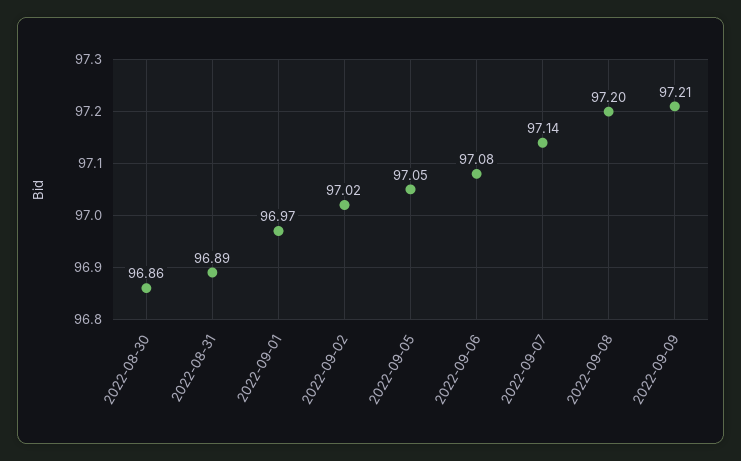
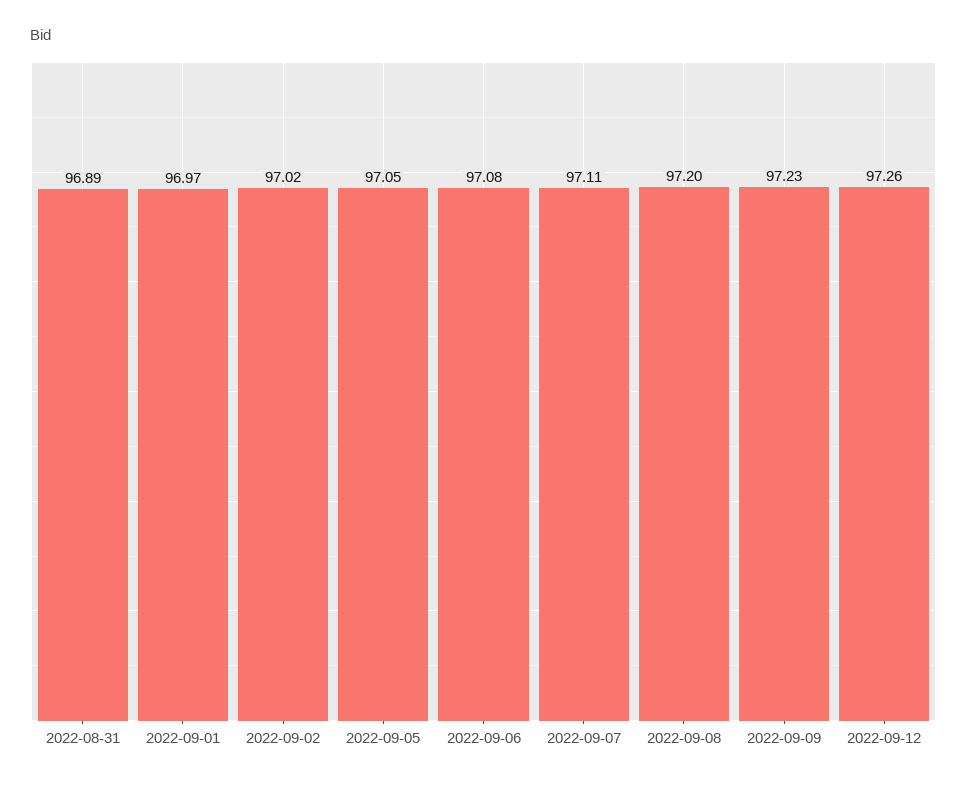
2022-08-30: 96.86 -> none
2022-09-07: 97.14 -> 97.11
2022-09-09: 97.21 -> 97.23
2022-09-12: none -> 97.26

